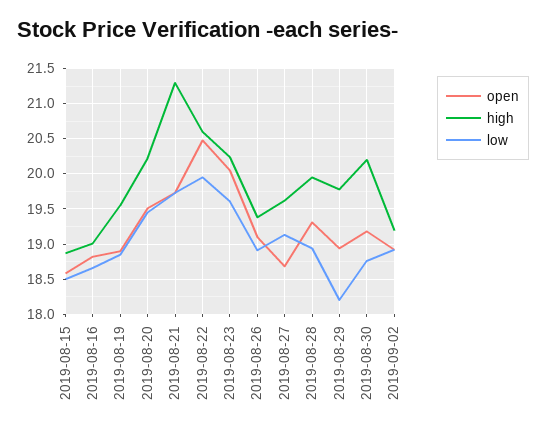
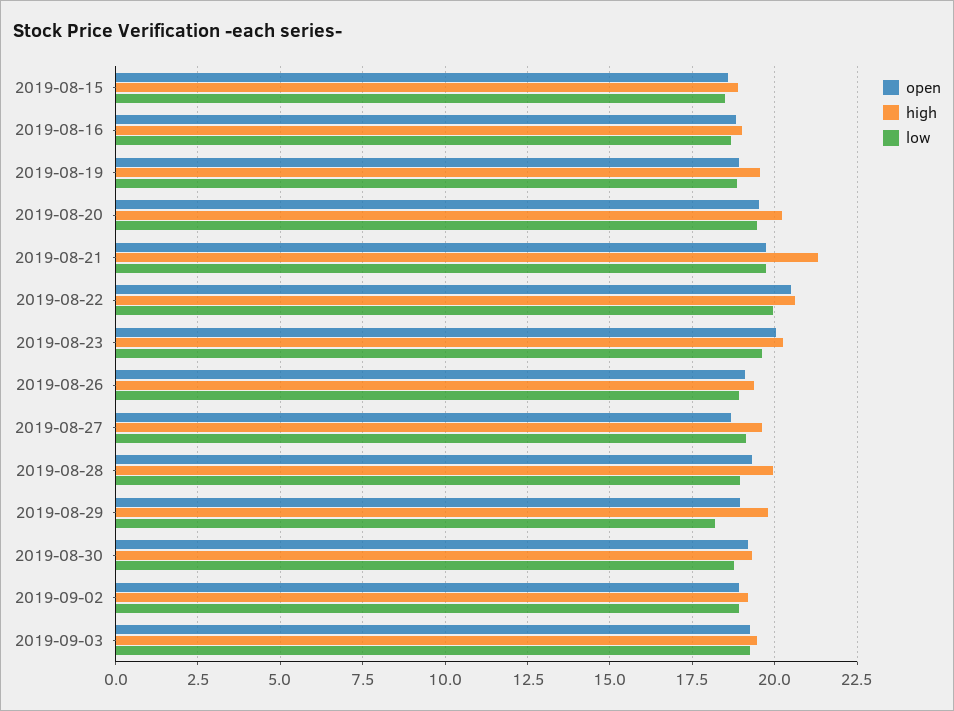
high, 2019-08-30: 20.2 -> 19.25
open, 2019-09-03: none -> 19.25
high, 2019-09-03: none -> 19.5
low, 2019-09-03: none -> 19.25

